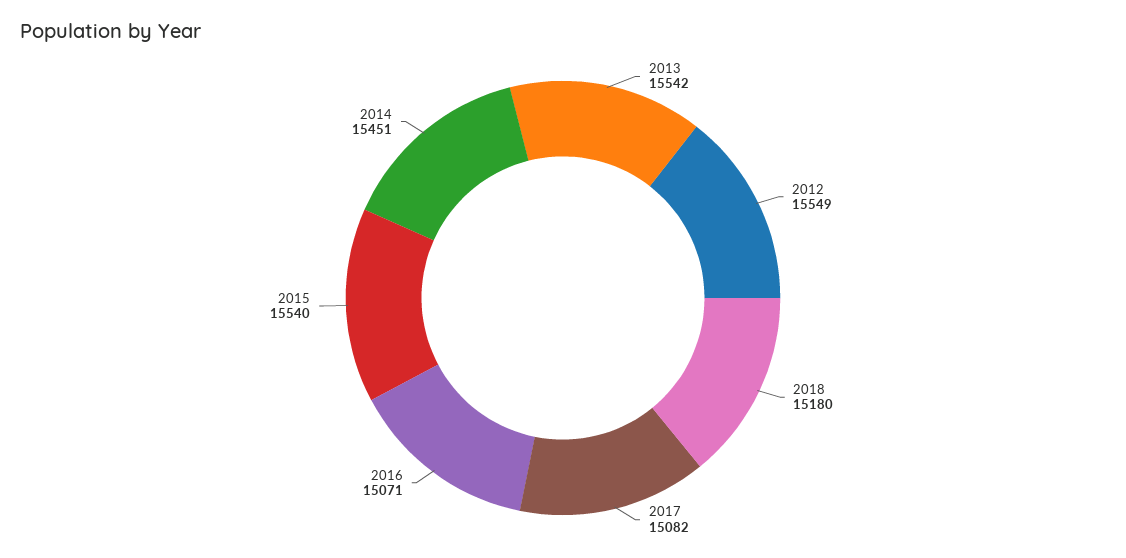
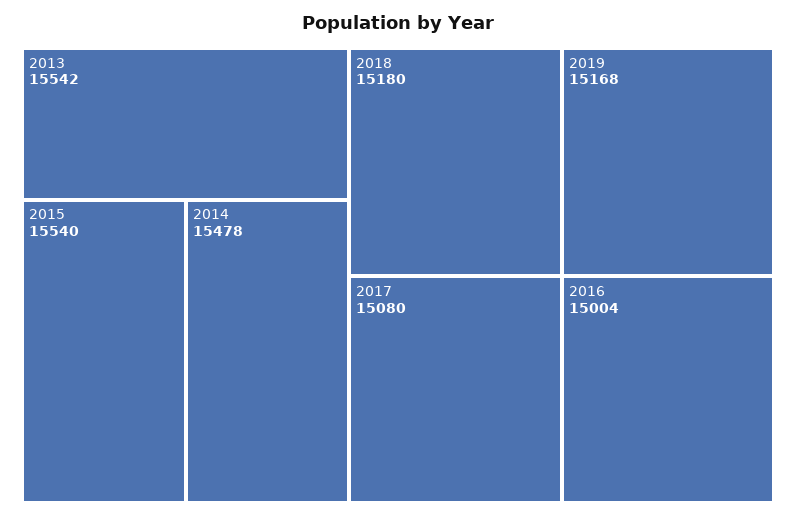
2012: 15549 -> none
2017: 15082 -> 15080
2016: 15071 -> 15004
2014: 15451 -> 15478
2019: none -> 15168

